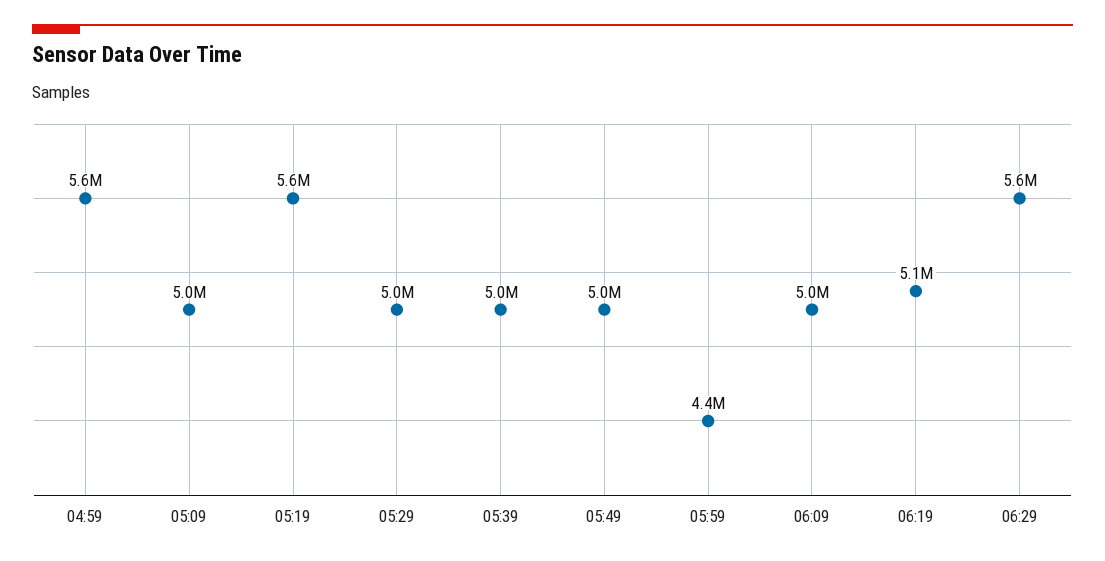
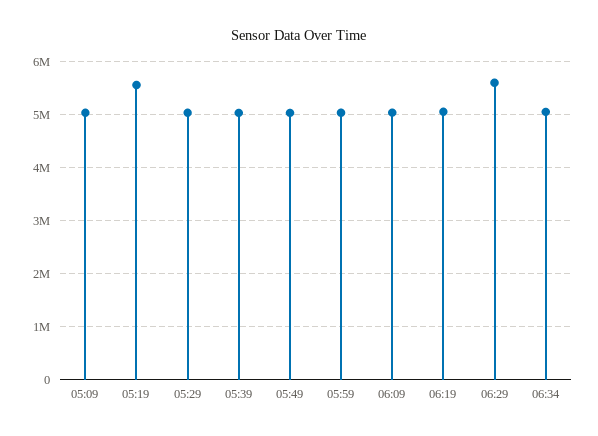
04:59: 5600000 -> none
05:59: 4400000 -> 5000000
06:34: none -> 5000000

